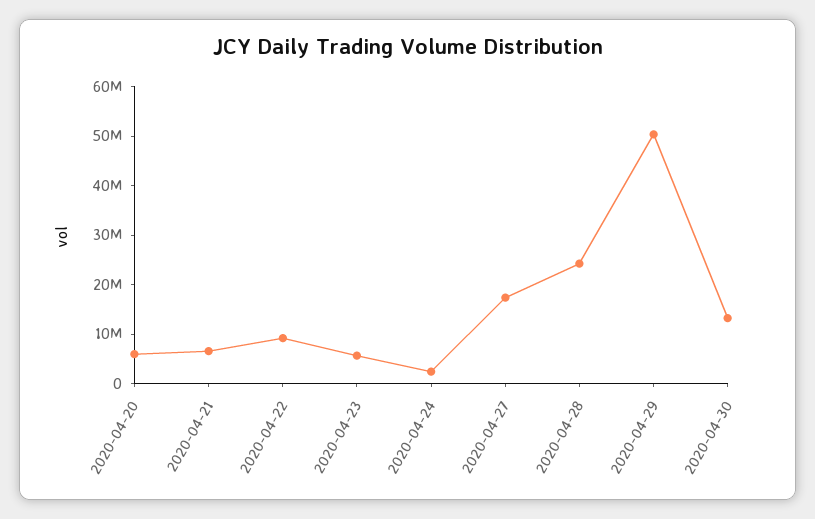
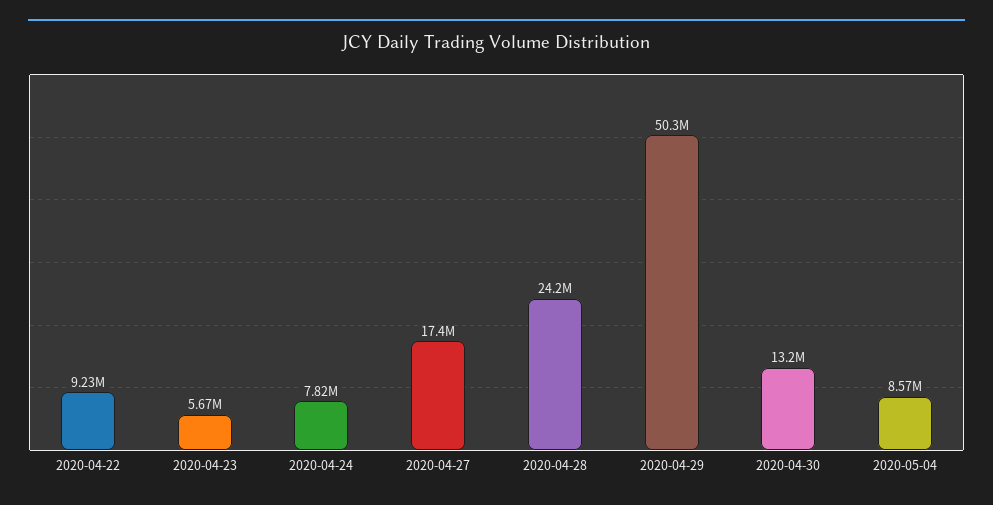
2020-04-20: 6000000 -> none
2020-04-21: 6000000 -> none
2020-04-24: 2000000 -> 7820000
2020-05-04: none -> 8570000

